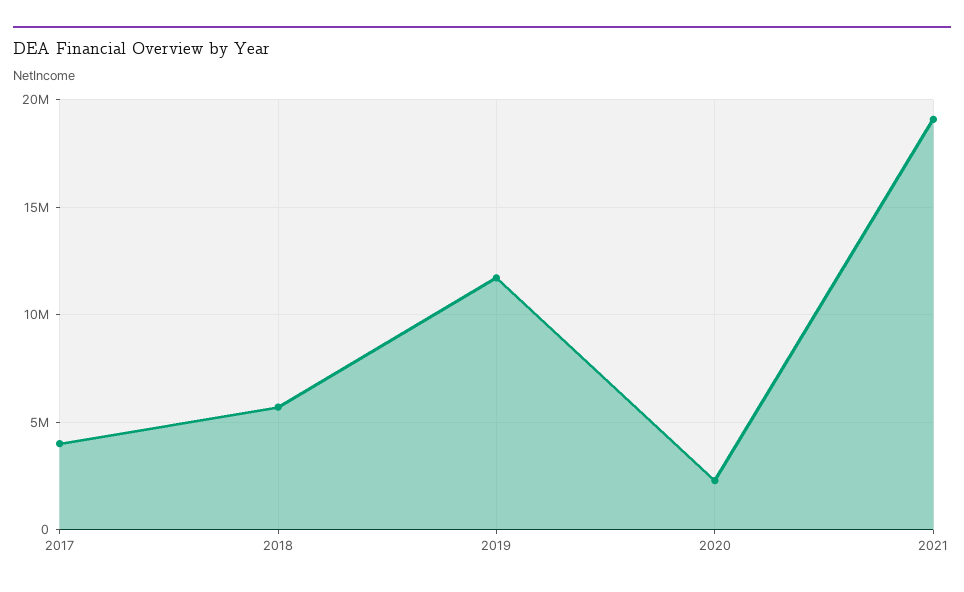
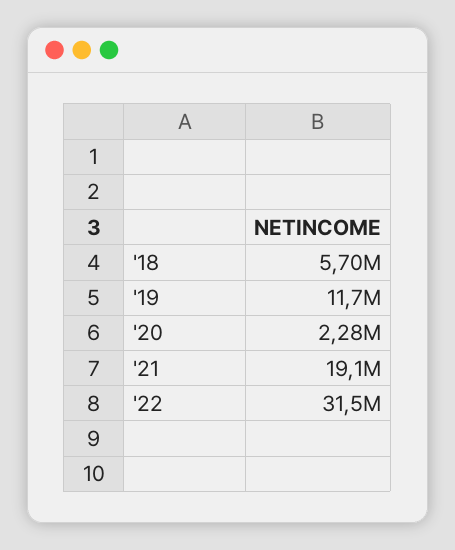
2017: 4000000 -> none
'22: none -> 31500000

